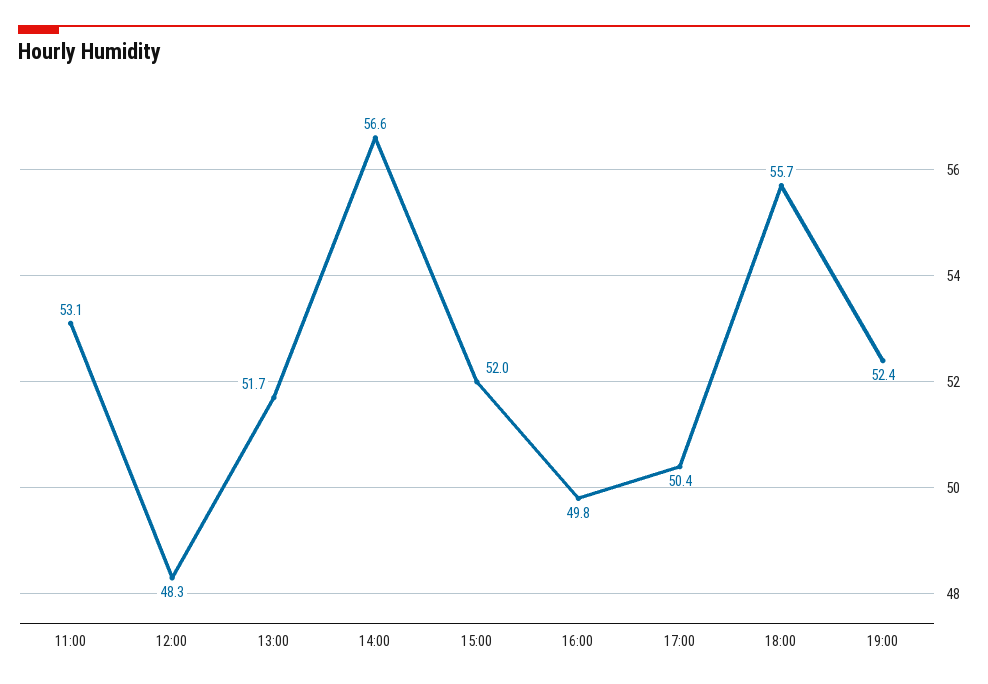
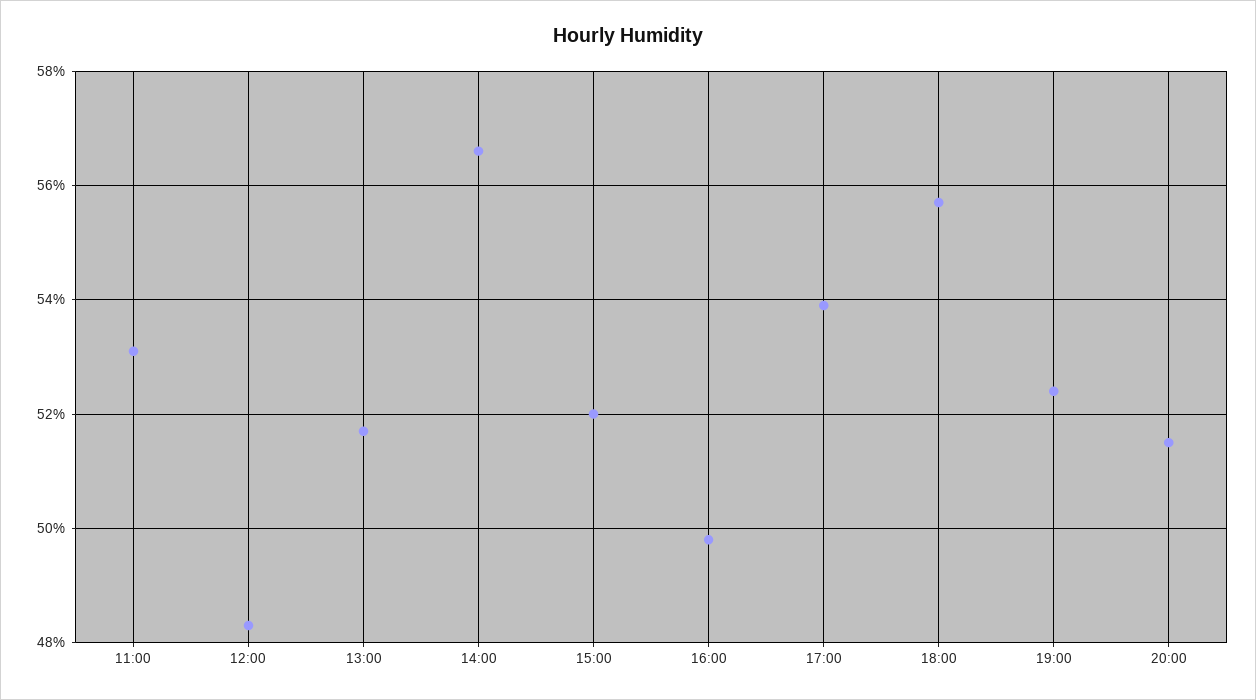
17:00: 50.4 -> 54
20:00: none -> 51.5

